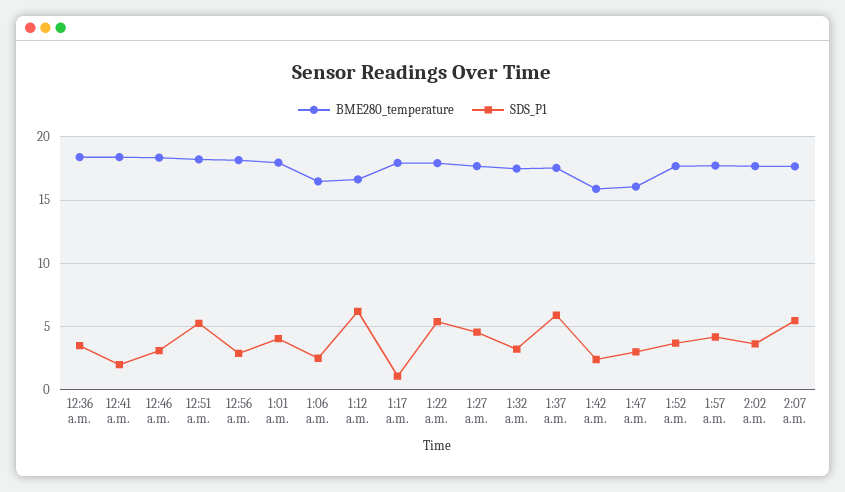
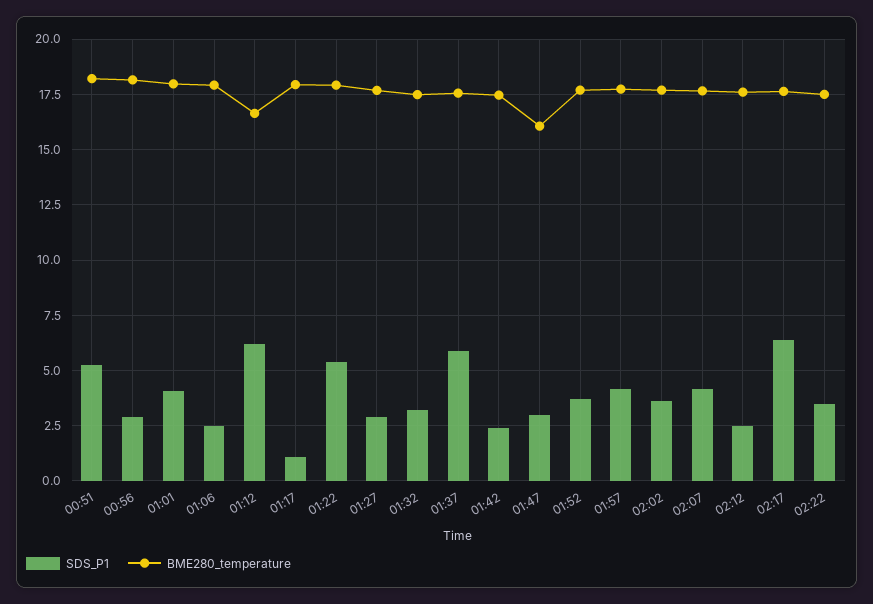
BME280_temperature, 12:36 a.m.: 18.5 -> none
SDS_P1, 12:36 a.m.: 3.5 -> none
BME280_temperature, 12:41 a.m.: 18.5 -> none
SDS_P1, 12:41 a.m.: 2 -> none
BME280_temperature, 12:46 a.m.: 18.5 -> none
SDS_P1, 12:46 a.m.: 3 -> none
BME280_temperature, 1:06 a.m.: 16.5 -> 18
SDS_P1, 1:27 a.m.: 4.5 -> 3
BME280_temperature, 1:42 a.m.: 16 -> 17.5
SDS_P1, 2:07 a.m.: 5.5 -> 4
SDS_P1, 02:12: none -> 2.5
BME280_temperature, 02:12: none -> 17.5
SDS_P1, 02:17: none -> 6.5
BME280_temperature, 02:17: none -> 17.5
SDS_P1, 02:22: none -> 3.5
BME280_temperature, 02:22: none -> 17.5

